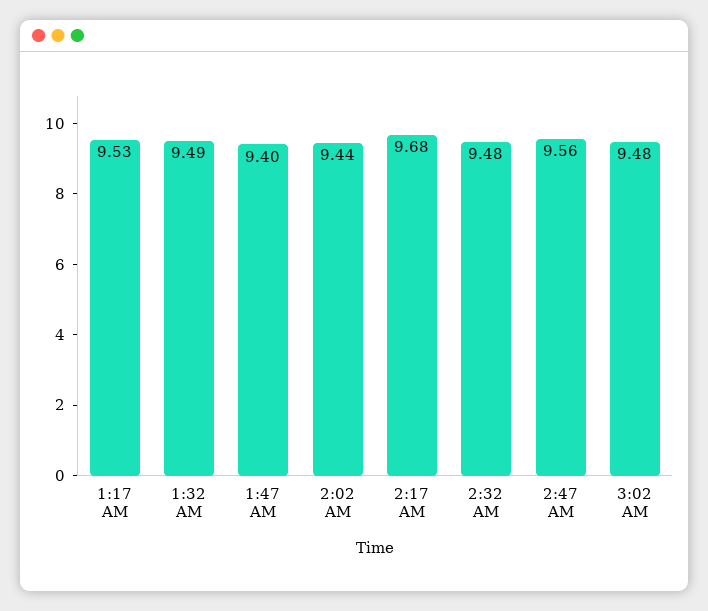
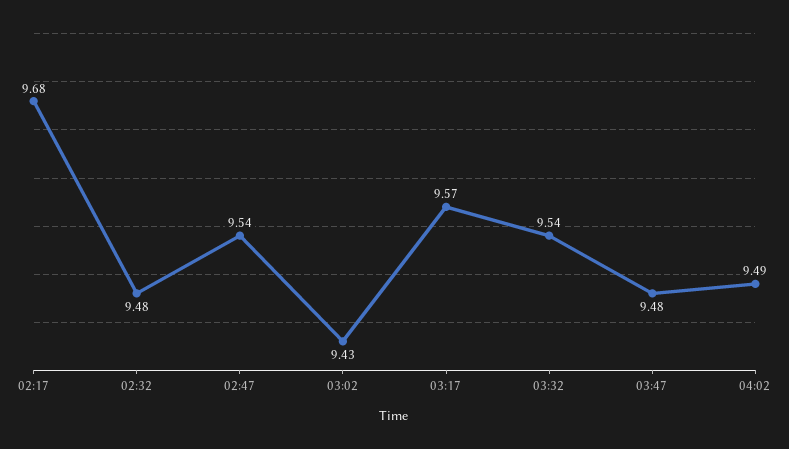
1:17 AM: 9.53 -> none
1:32 AM: 9.49 -> none
1:47 AM: 9.4 -> none
2:02 AM: 9.44 -> none
2:47 AM: 9.56 -> 9.54
3:02 AM: 9.48 -> 9.43
03:17: none -> 9.57
03:32: none -> 9.54
03:47: none -> 9.48
04:02: none -> 9.49

